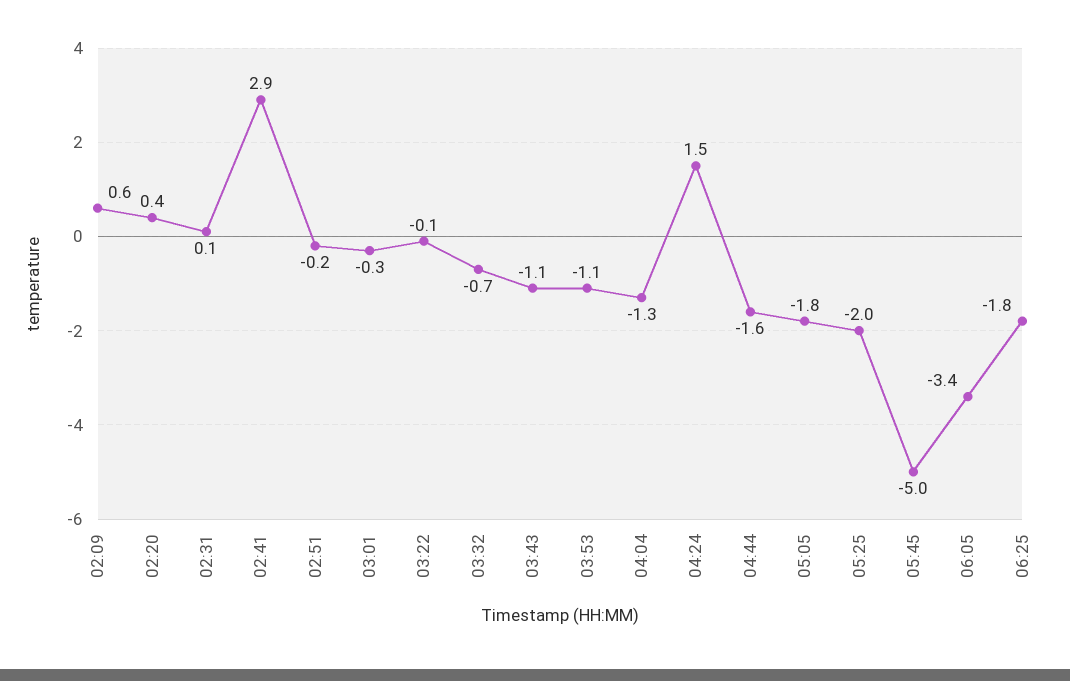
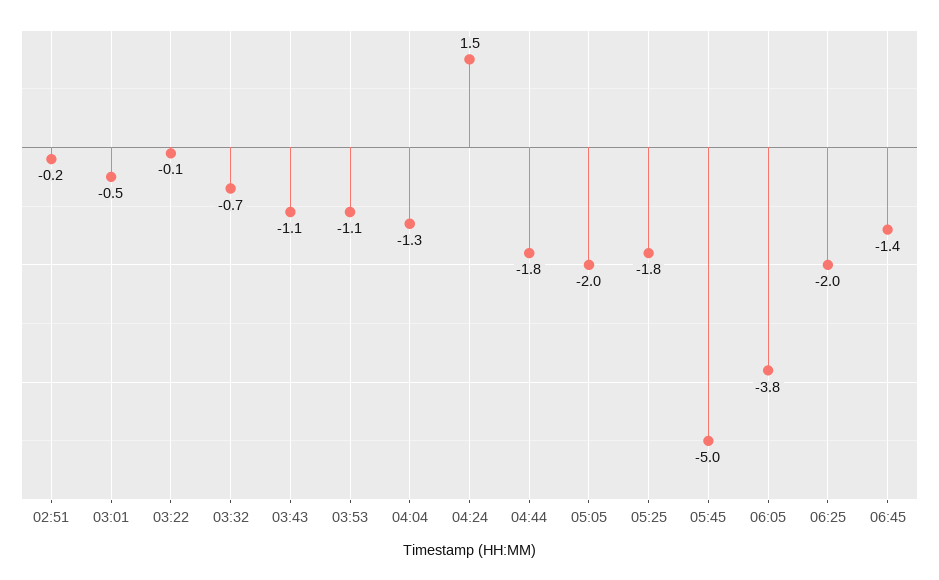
02:09: 0.6 -> none
02:20: 0.4 -> none
02:31: 0.1 -> none
02:41: 2.9 -> none
03:01: -0.3 -> -0.5
04:44: -1.6 -> -1.8
05:05: -1.8 -> -2
05:25: -2 -> -1.8
06:05: -3.4 -> -3.8
06:25: -1.8 -> -2
06:45: none -> -1.4

